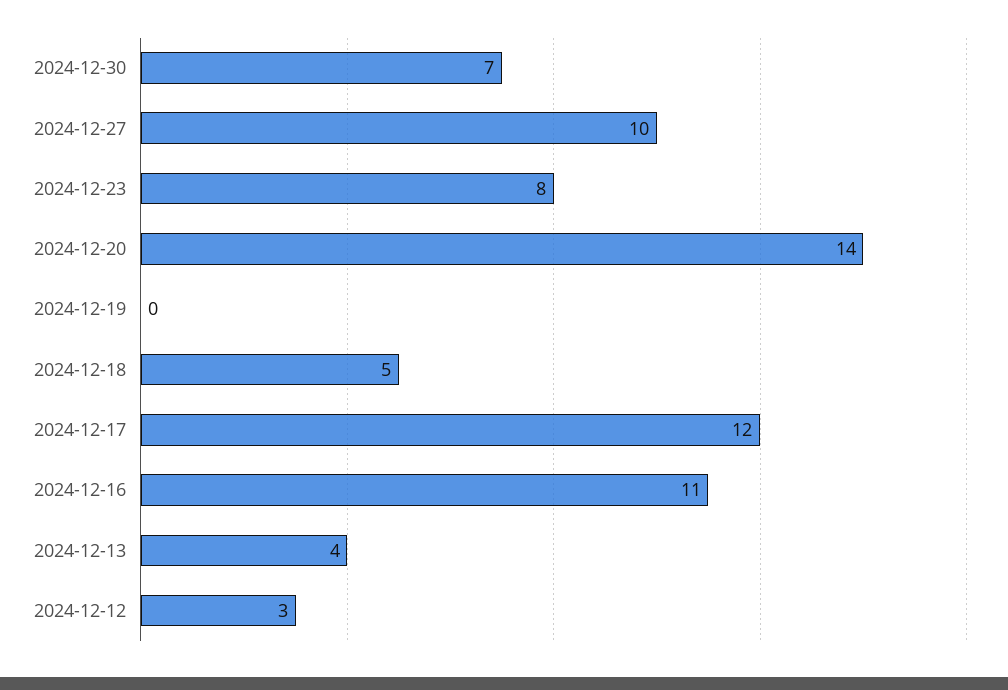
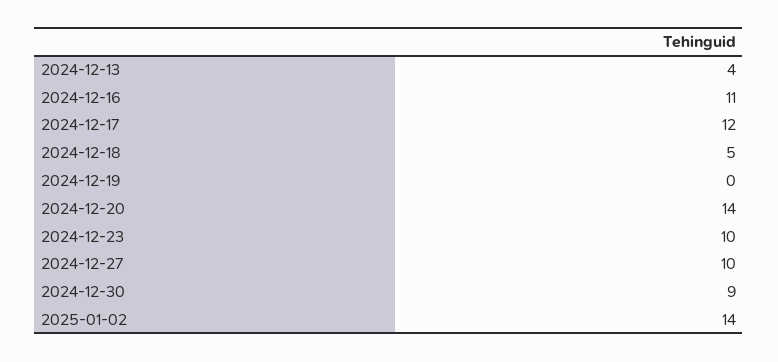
2024-12-30: 7 -> 9
2024-12-23: 8 -> 10
2024-12-12: 3 -> none
2025-01-02: none -> 14

